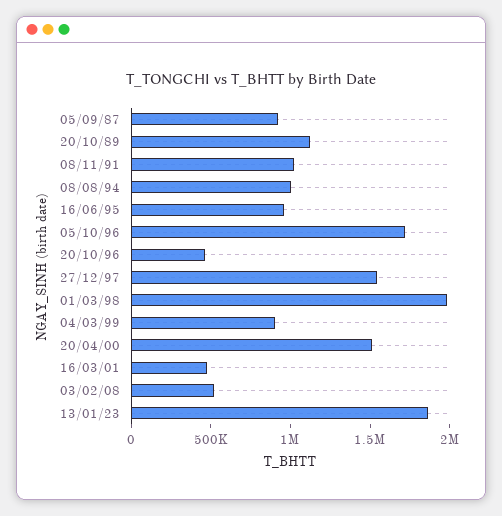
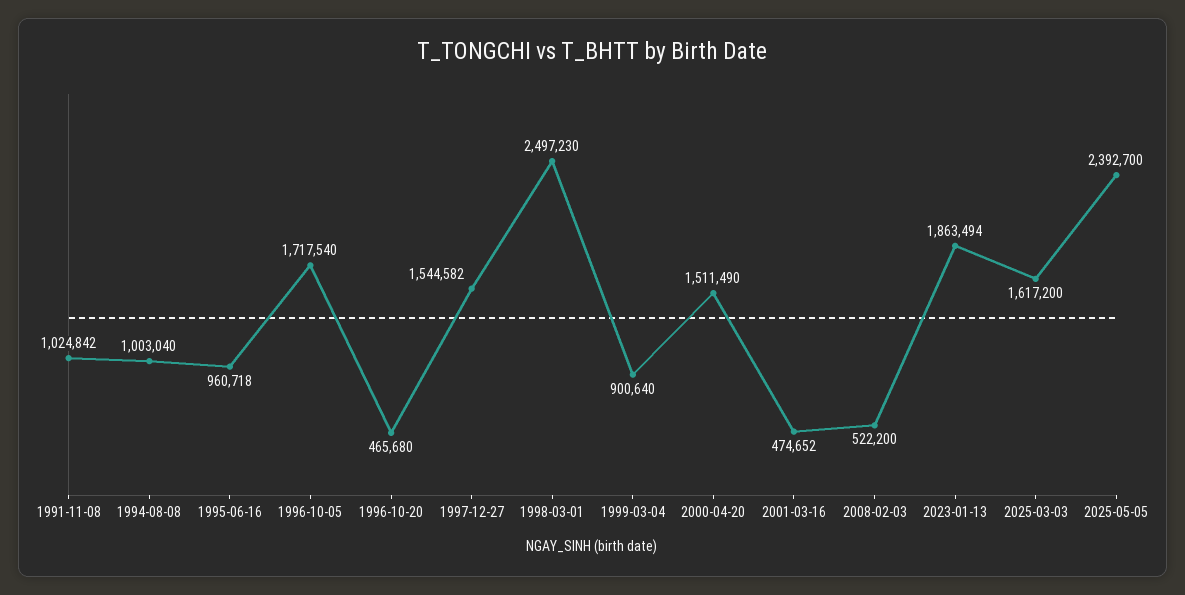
05/09/87: 900000 -> none
20/10/89: 1100000 -> none
01/03/98: 2000000 -> 2497230
2025-03-03: none -> 1617200
2025-05-05: none -> 2392700

